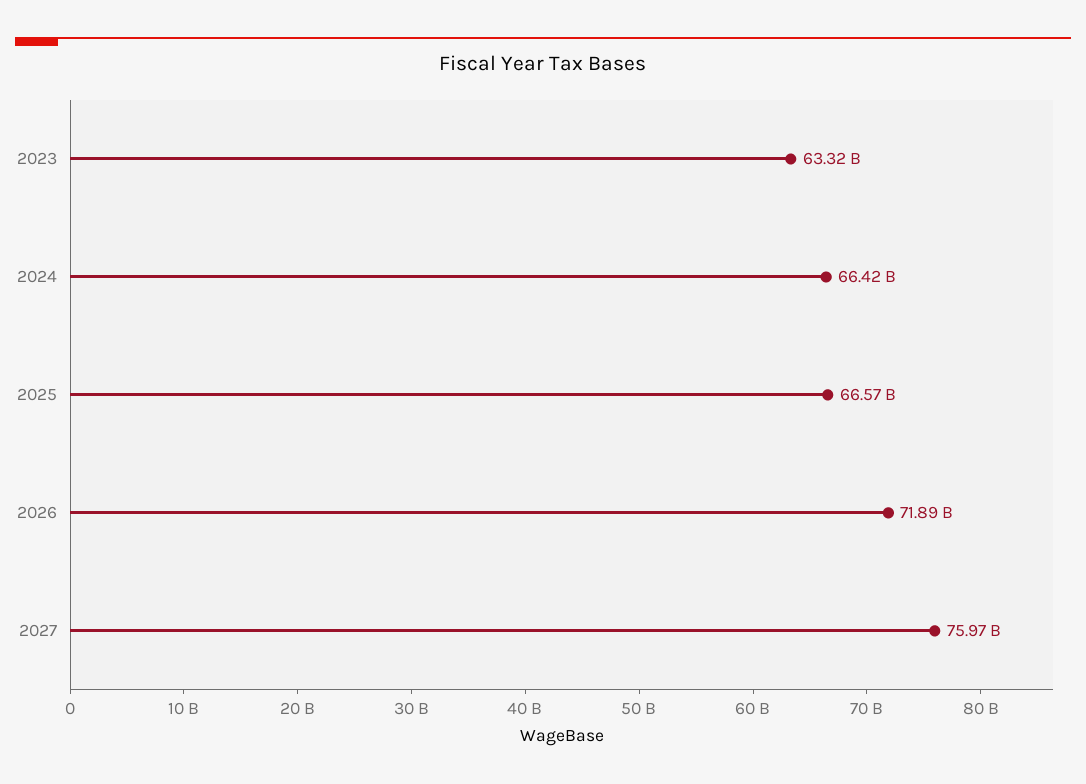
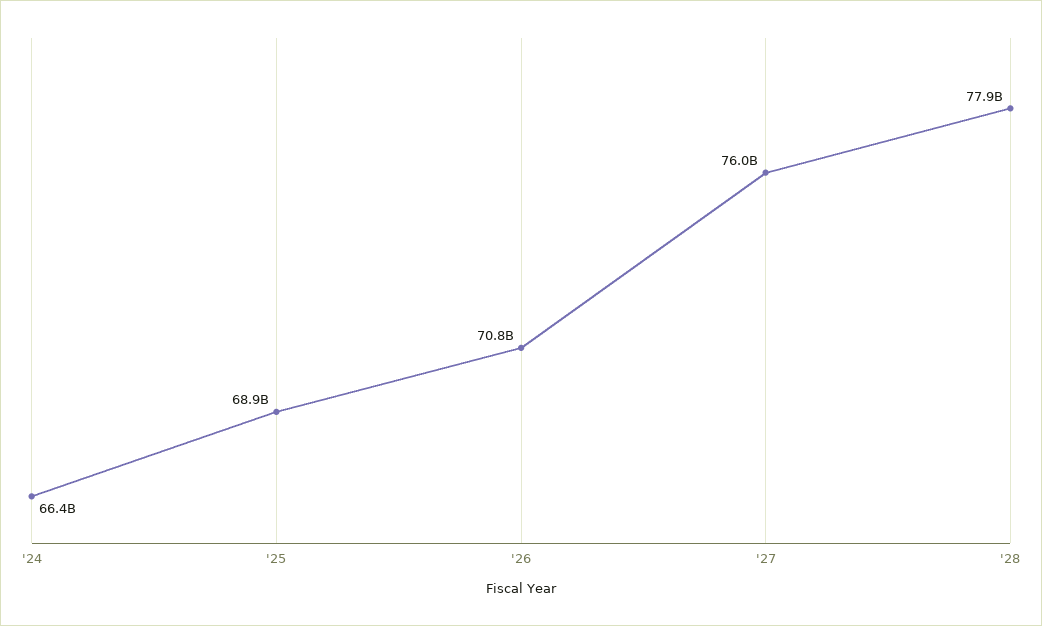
2023: 63320000000 -> none
2025: 66570000000 -> 68900000000
2026: 71890000000 -> 70800000000
'28: none -> 77900000000

